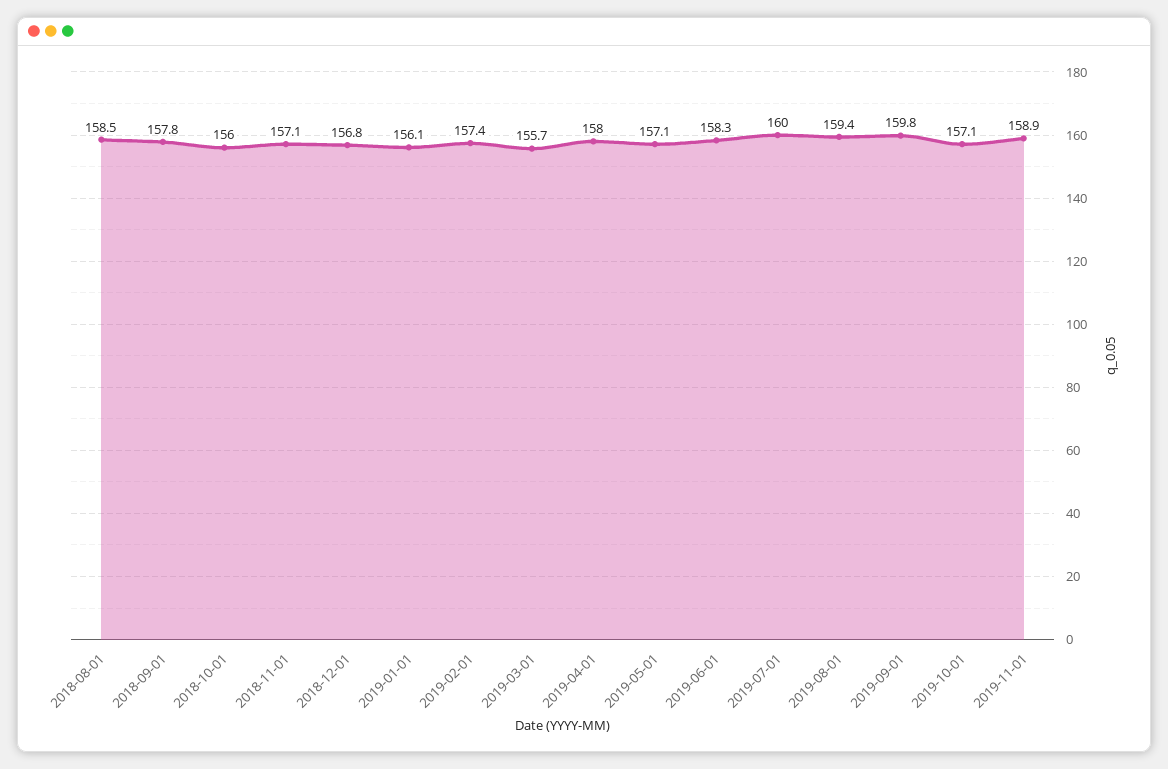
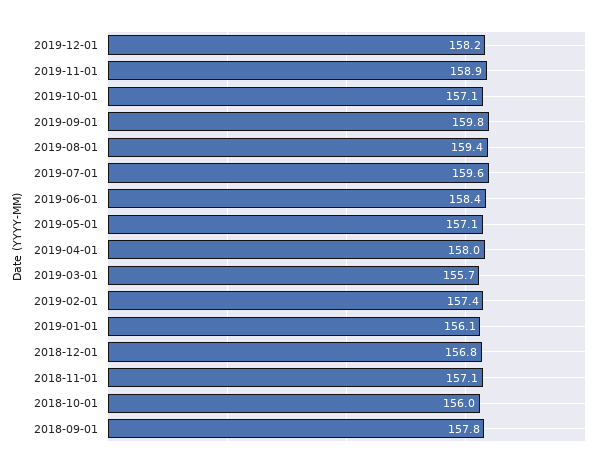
2018-08-01: 158.5 -> none
2019-06-01: 158.3 -> 158.4
2019-07-01: 160 -> 159.6
2019-12-01: none -> 158.2

